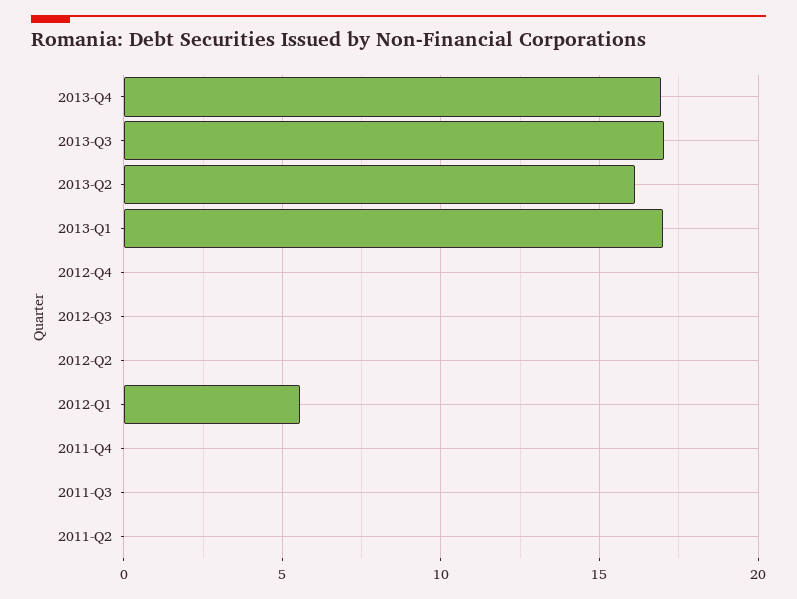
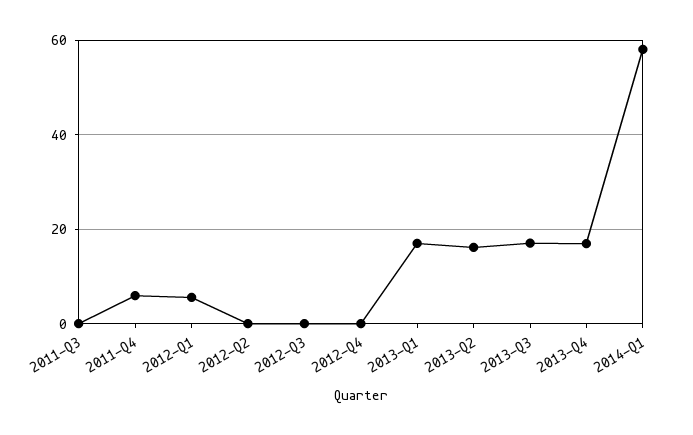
2011-Q4: 0 -> 6
2011-Q2: 0 -> none
2014-Q1: none -> 58

